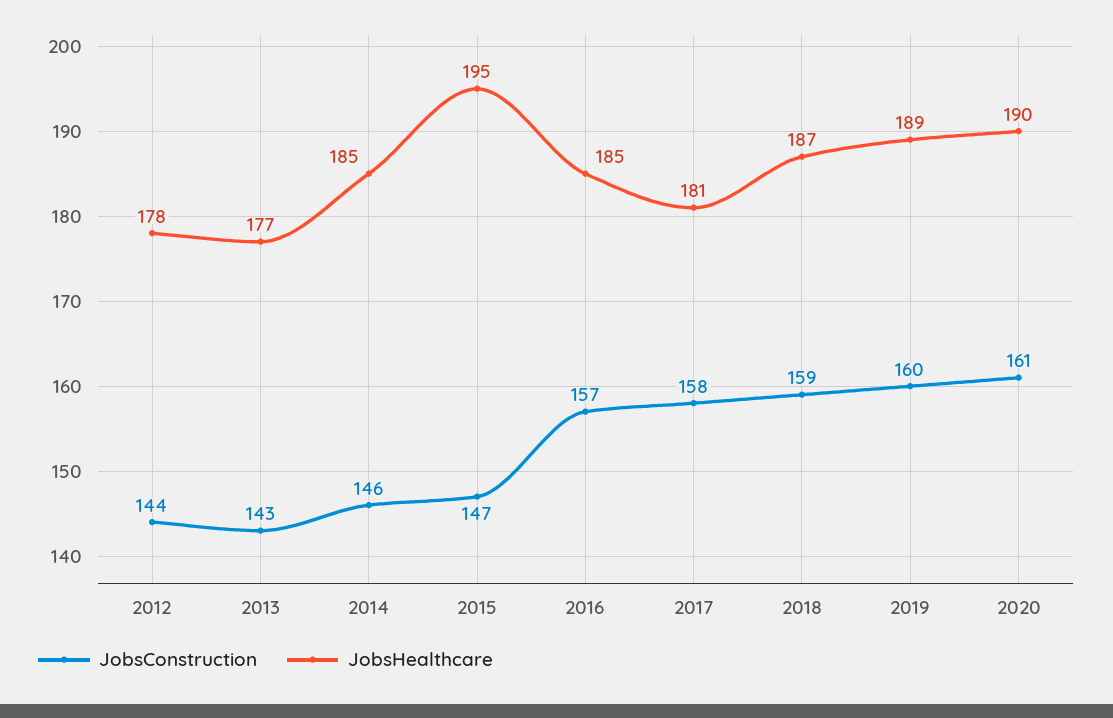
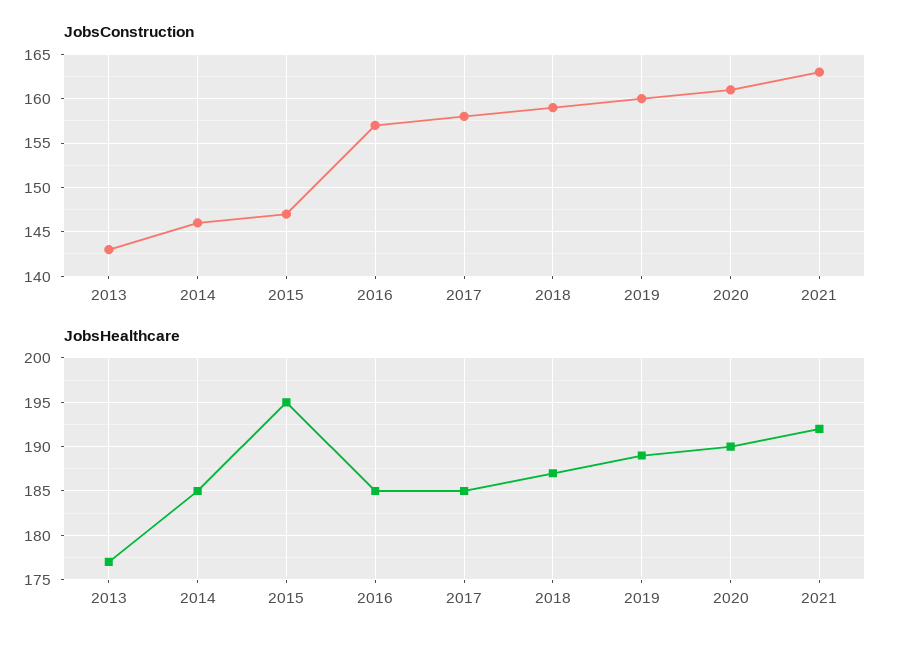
JobsConstruction, 2012: 144 -> none
JobsHealthcare, 2012: 178 -> none
JobsHealthcare, 2017: 181 -> 185
JobsConstruction, 2021: none -> 163
JobsHealthcare, 2021: none -> 192

